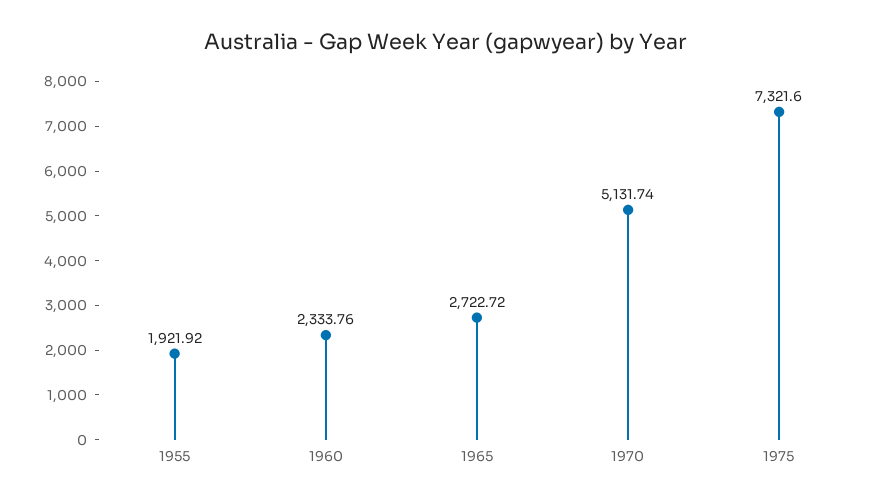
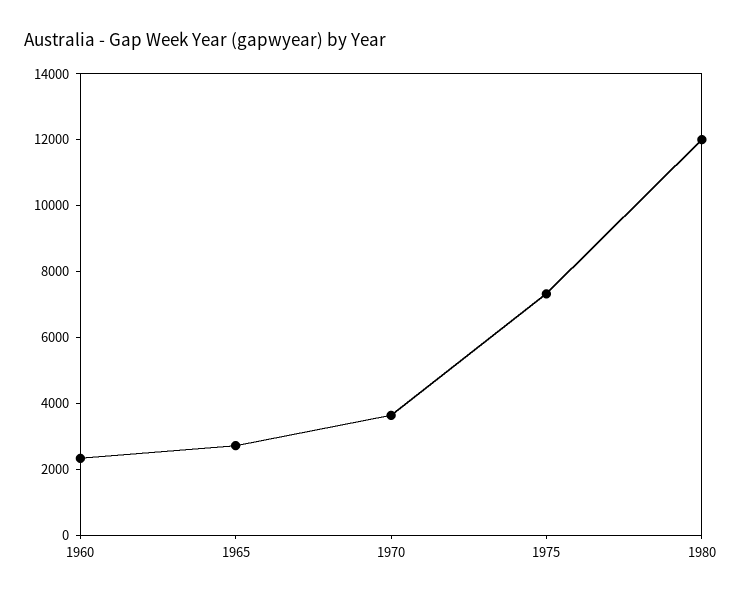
1955: 1921.92 -> none
1970: 5131.74 -> 3500
1980: none -> 12000

